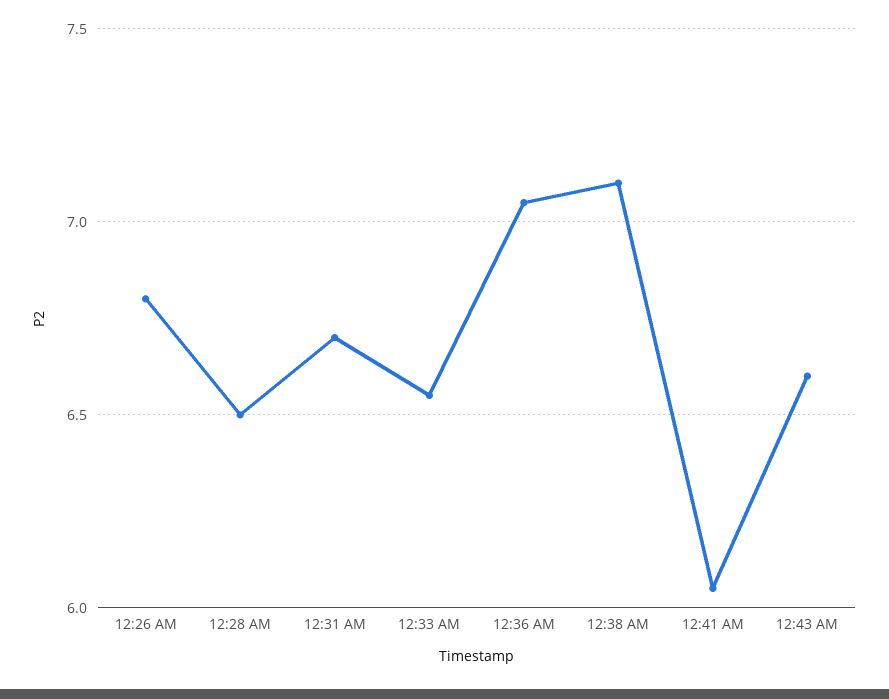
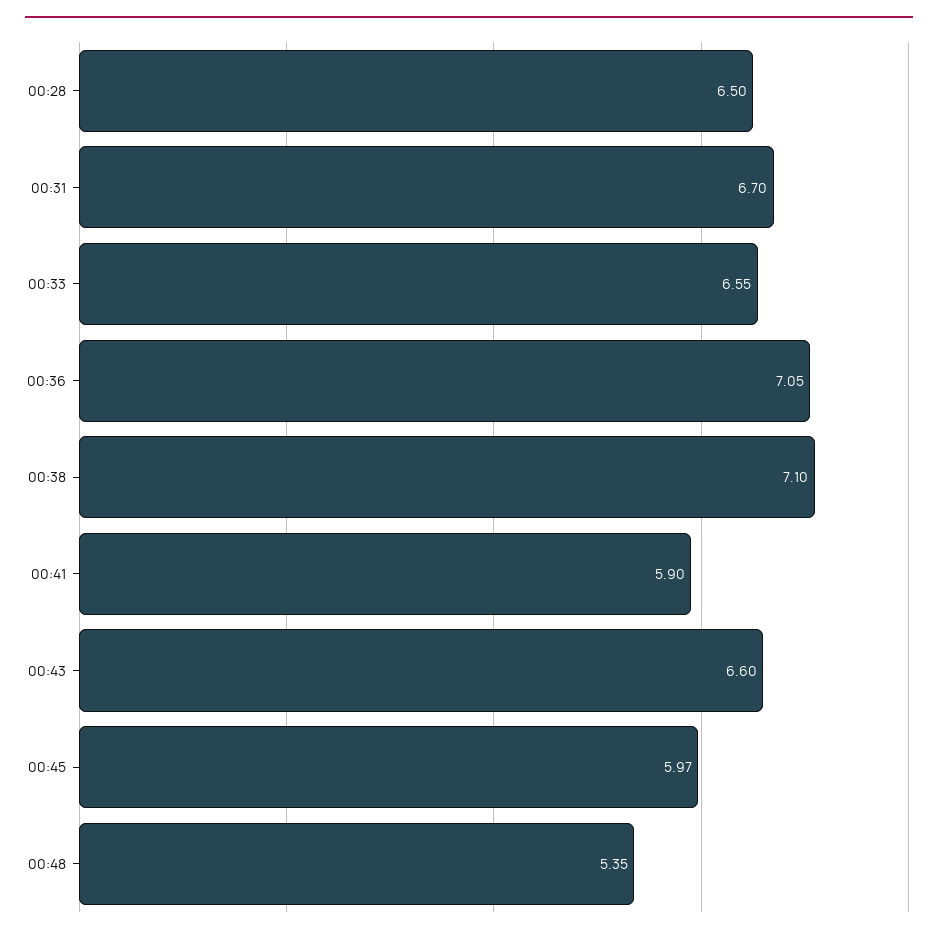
12:26 AM: 6.8 -> none
12:41 AM: 6.05 -> 5.9
00:45: none -> 5.97
00:48: none -> 5.35

